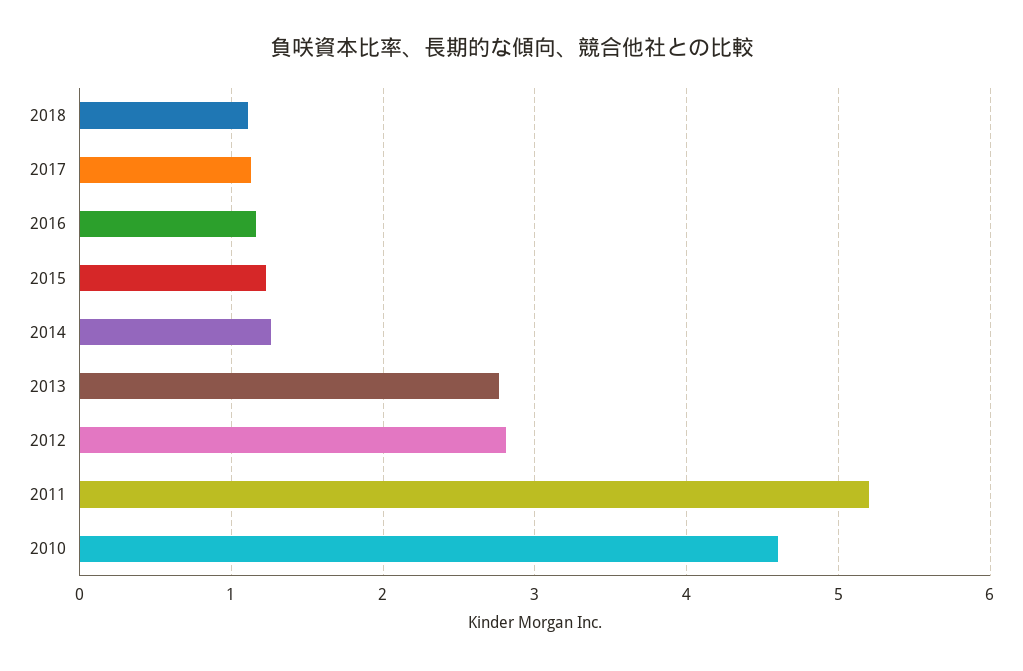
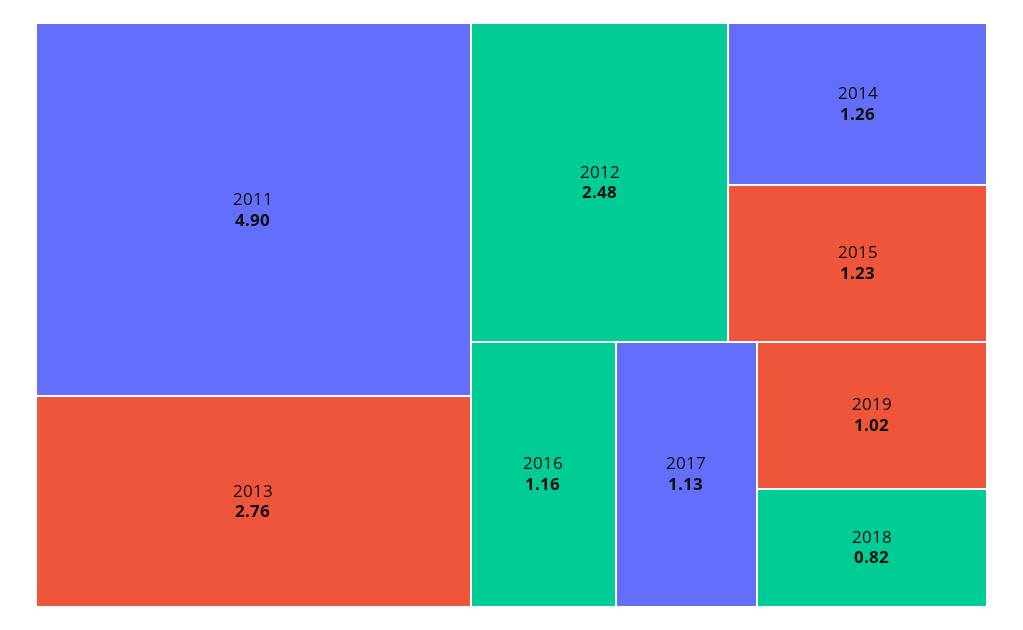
2018: 1.1 -> 0.82
2012: 2.8 -> 2.48
2011: 5.2 -> 4.9
2010: 4.6 -> none
2019: none -> 1.02

